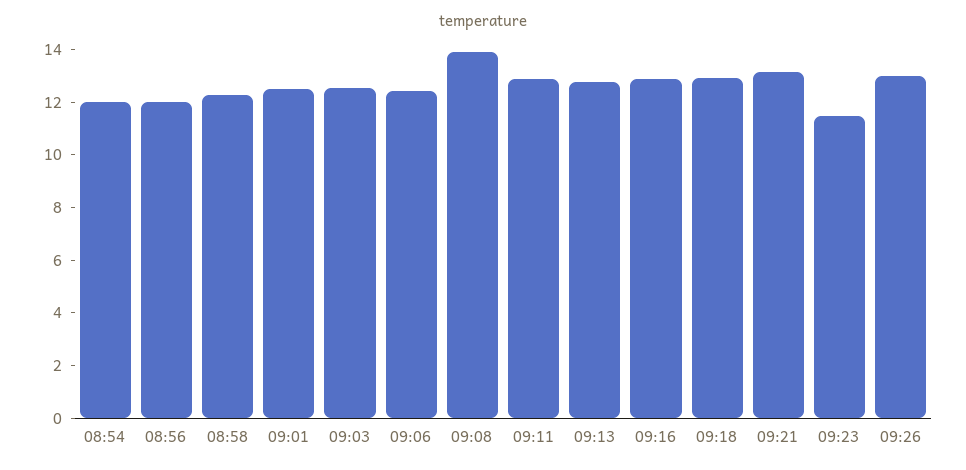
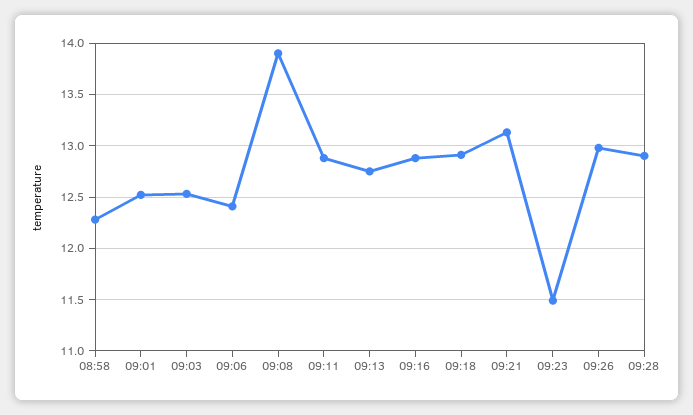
08:54: 12 -> none
08:56: 12 -> none
09:28: none -> 12.9

